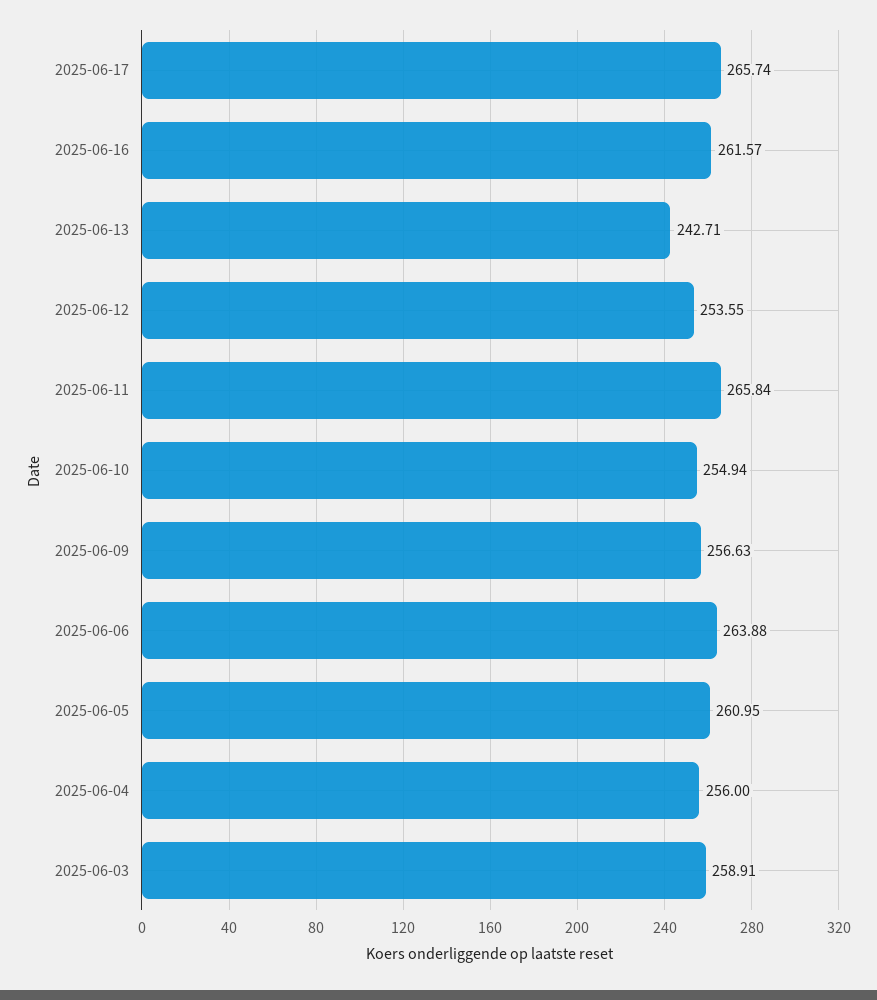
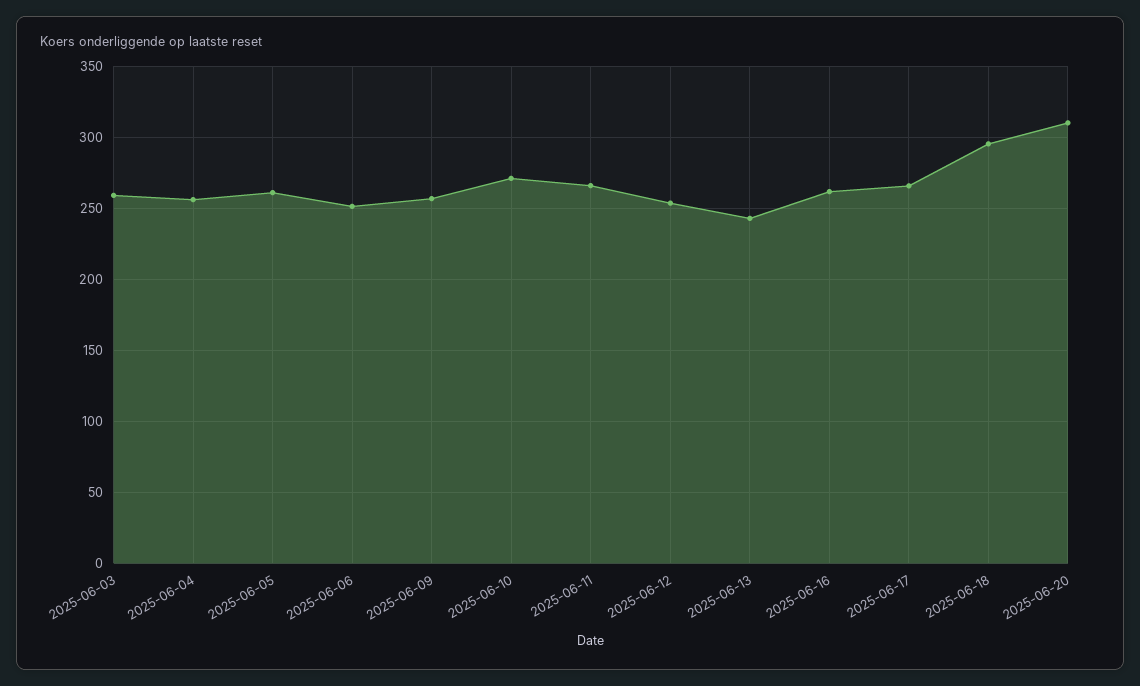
2025-06-10: 254.94 -> 270
2025-06-06: 263.88 -> 250
2025-06-18: none -> 295
2025-06-20: none -> 310

